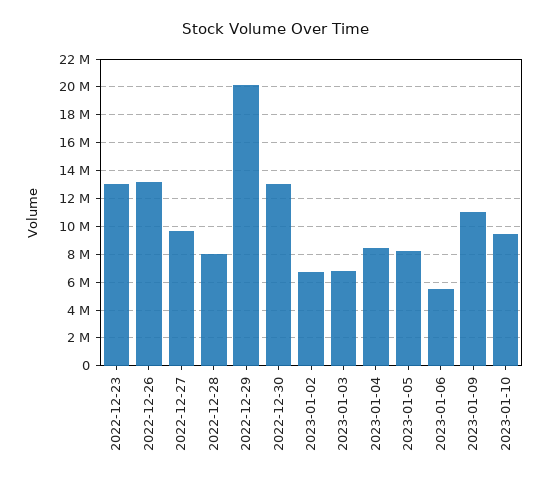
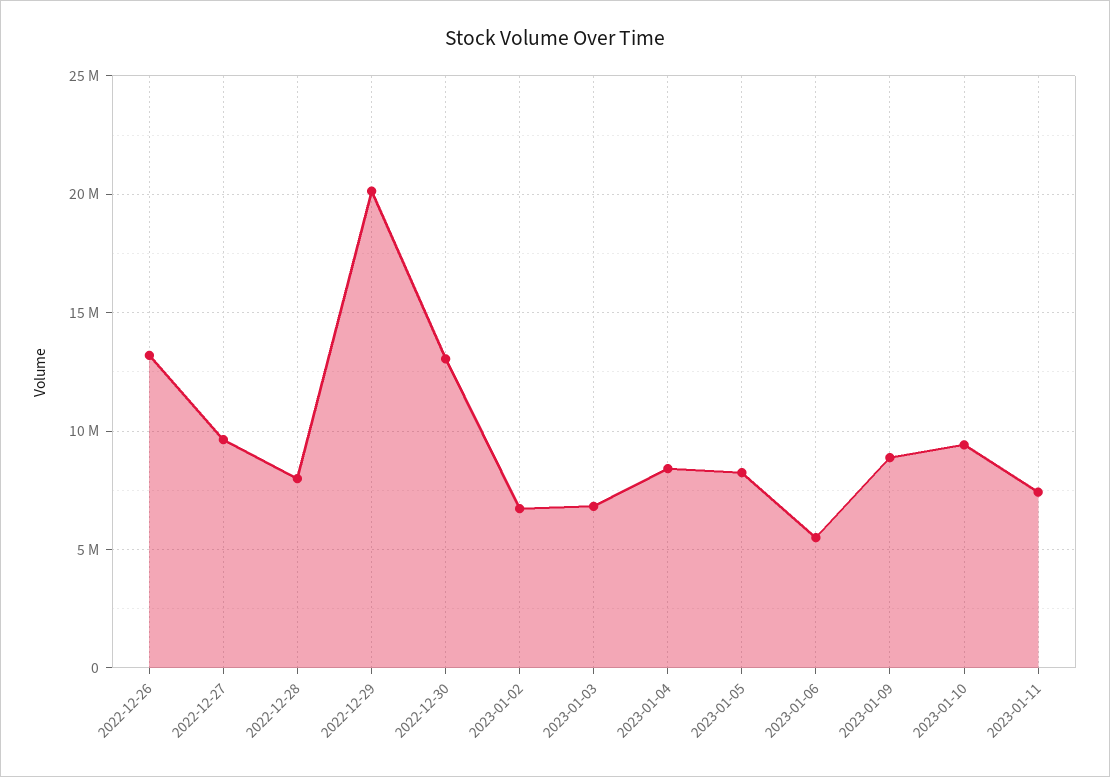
2022-12-23: 13000000 -> none
2023-01-09: 11000000 -> 9000000
2023-01-11: none -> 7500000

